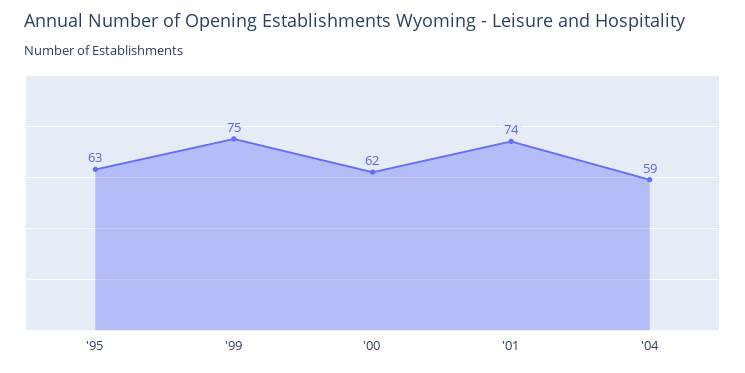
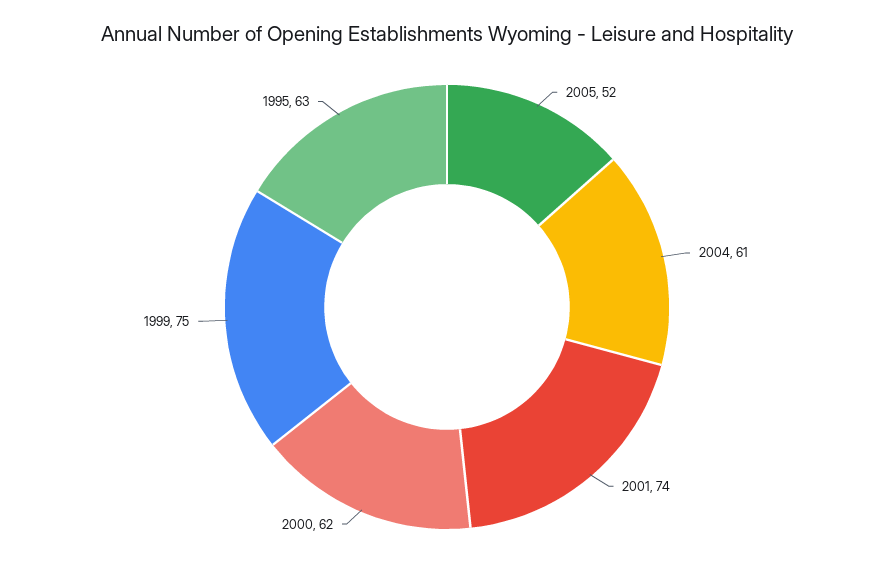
'04: 59 -> 61
2005: none -> 52

